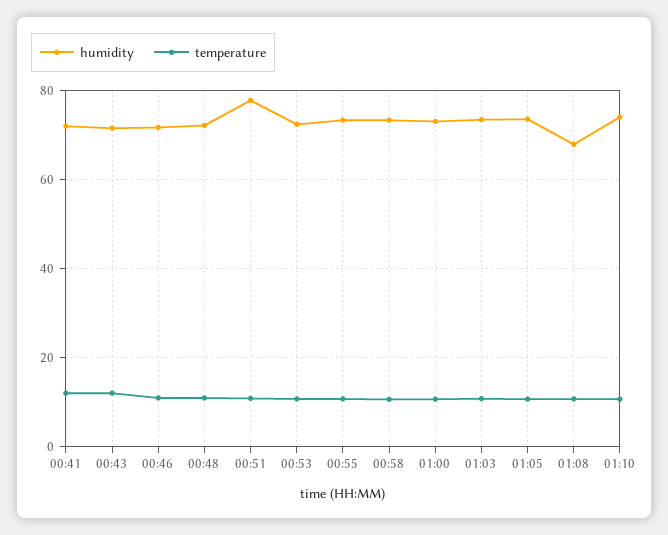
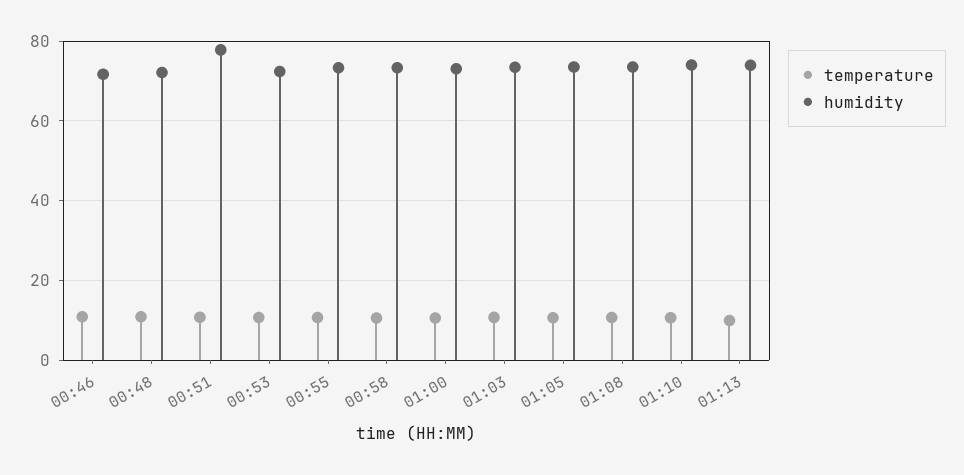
humidity, 00:41: 72 -> none
temperature, 00:41: 12 -> none
humidity, 00:43: 72 -> none
temperature, 00:43: 12 -> none
humidity, 01:08: 68 -> 74
temperature, 01:13: none -> 10
humidity, 01:13: none -> 74

